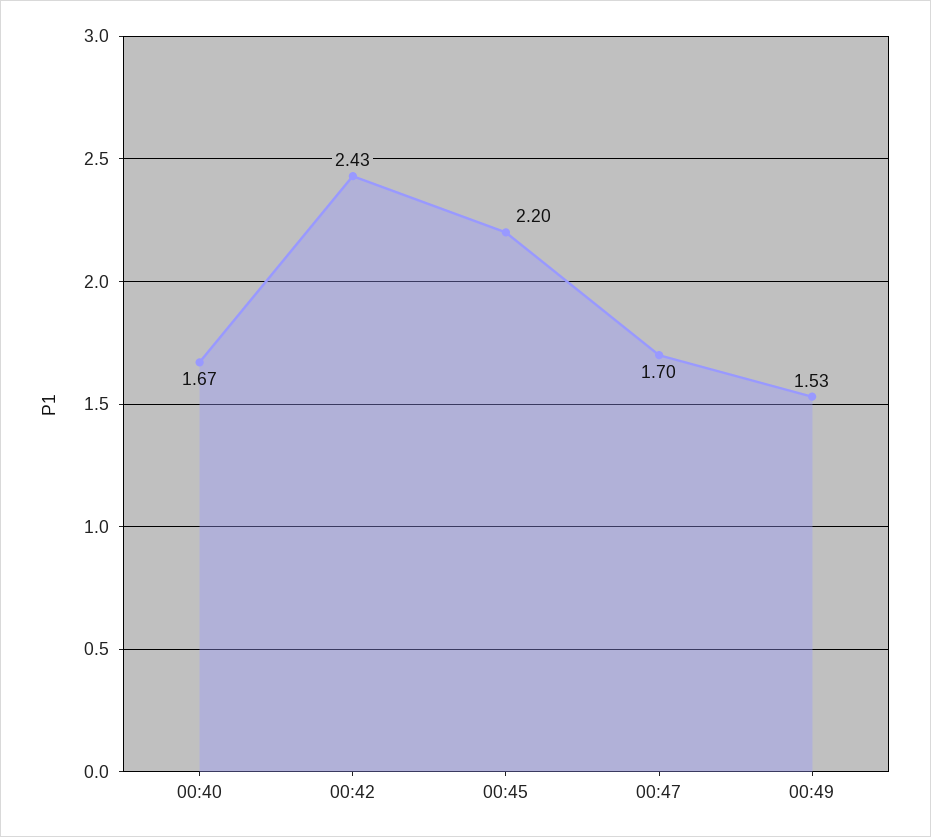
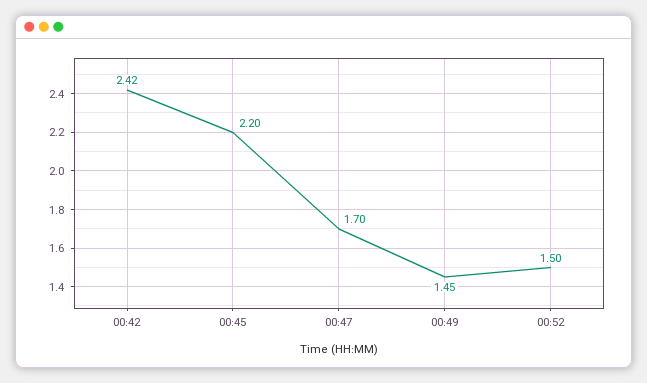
00:40: 1.67 -> none
00:42: 2.43 -> 2.42
00:49: 1.53 -> 1.45
00:52: none -> 1.5

